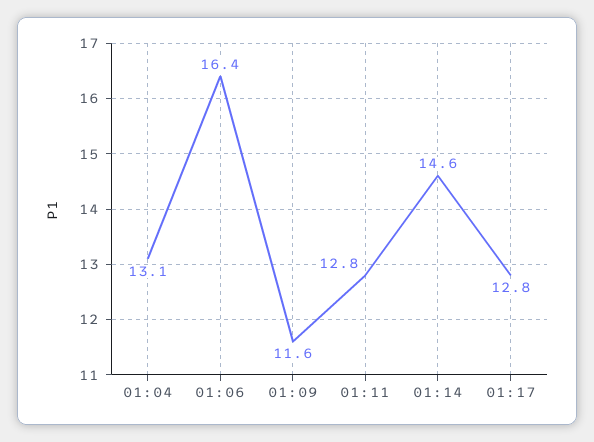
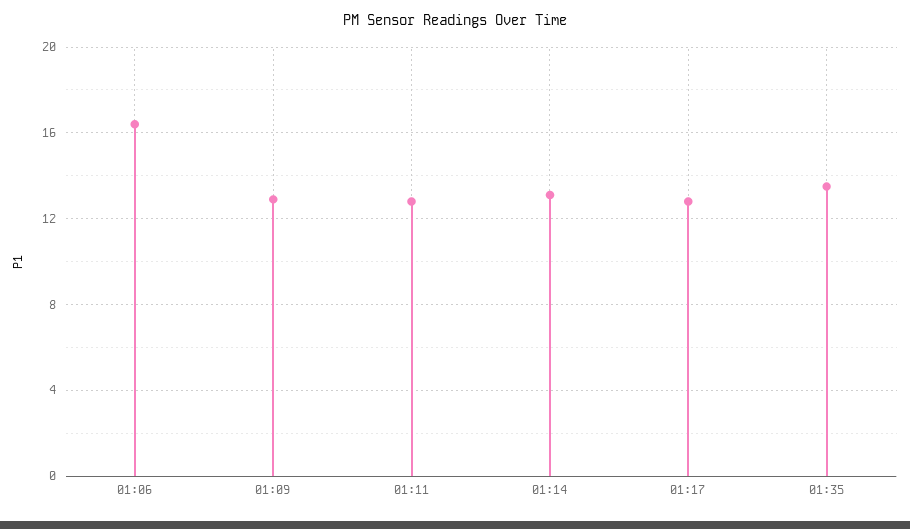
01:04: 13.1 -> none
01:09: 11.6 -> 13
01:14: 14.6 -> 13
01:35: none -> 13.5

